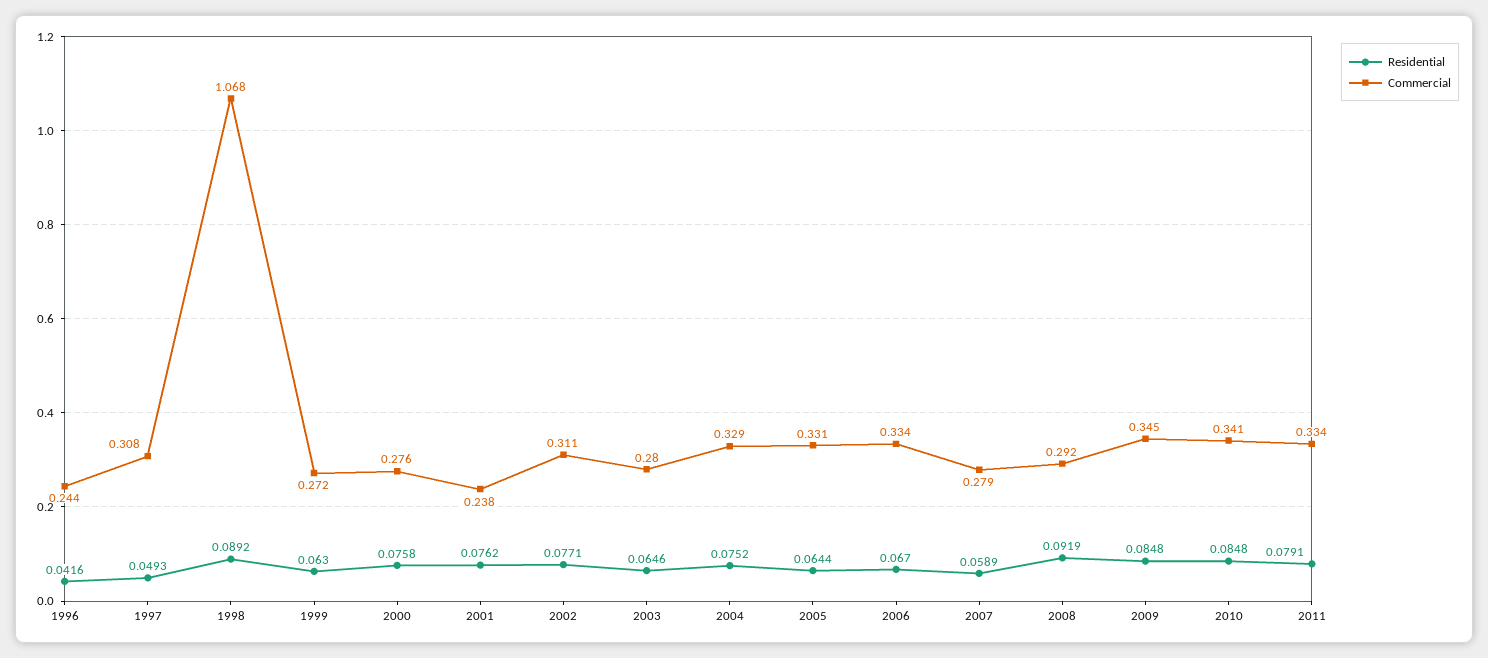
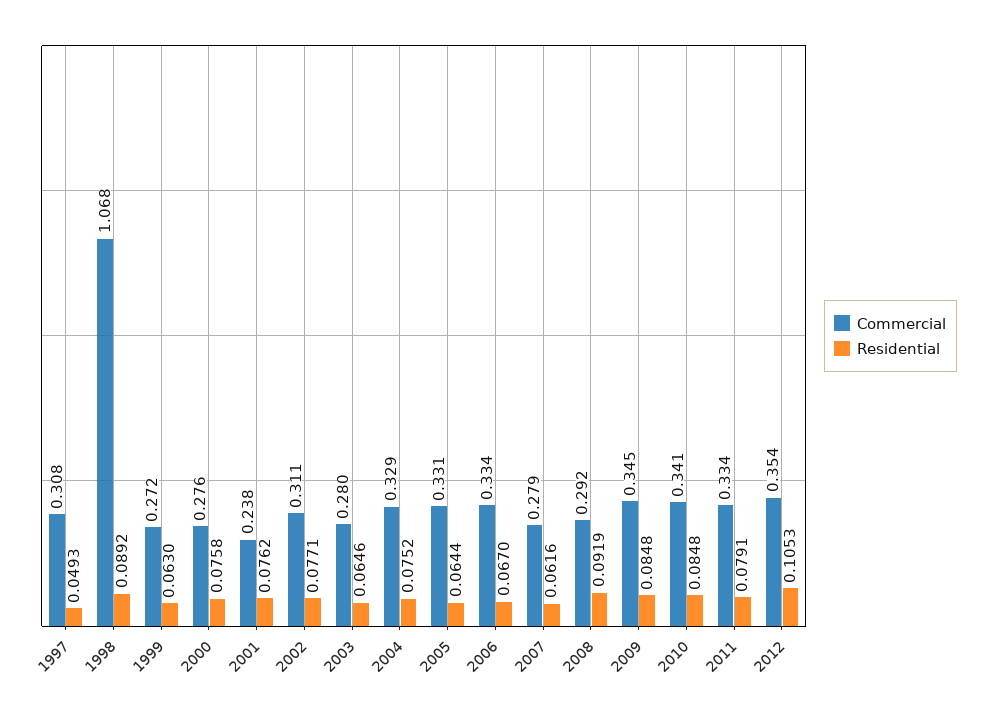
Residential, 1996: 0.0416 -> none
Commercial, 1996: 0.244 -> none
Residential, 2007: 0.0589 -> 0.0616
Commercial, 2012: none -> 0.354
Residential, 2012: none -> 0.1053

